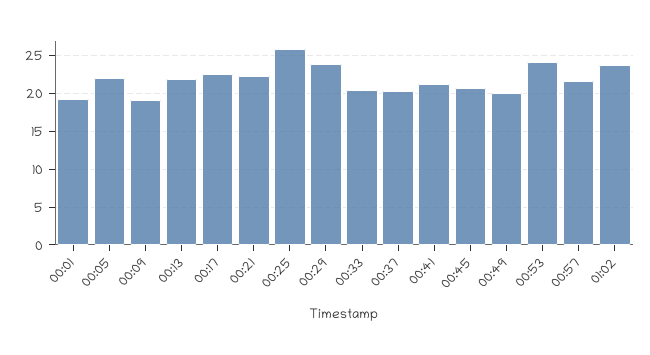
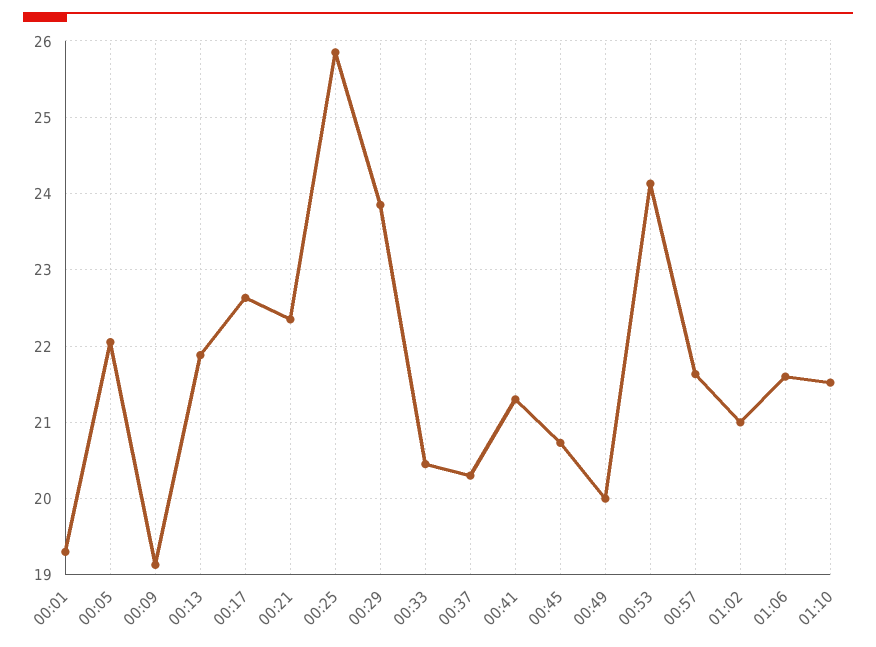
01:02: 24 -> 21
01:06: none -> 21.6
01:10: none -> 21.5

